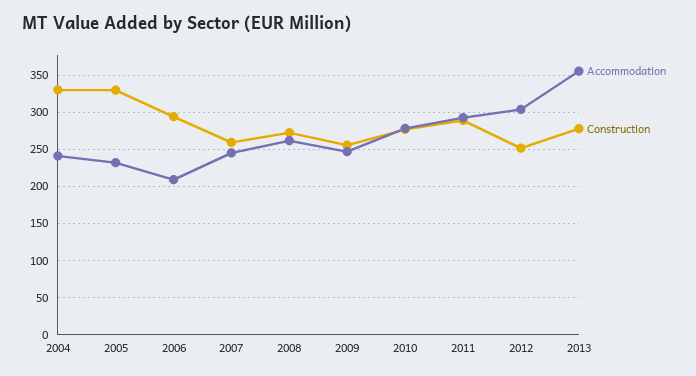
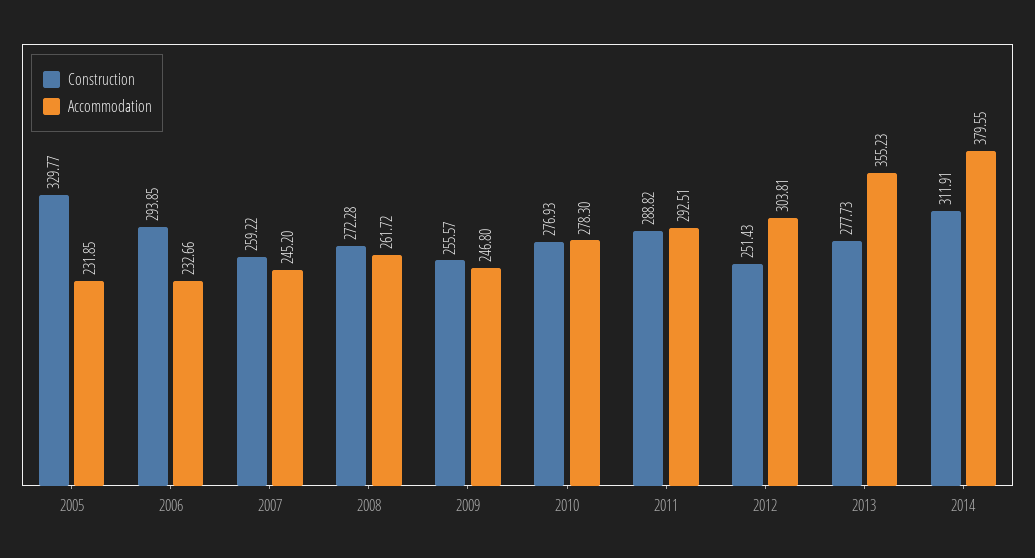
Accommodation, 2004: 240 -> none
Construction, 2004: 330 -> none
Accommodation, 2006: 210 -> 232.66
Construction, 2014: none -> 311.91
Accommodation, 2014: none -> 379.55

